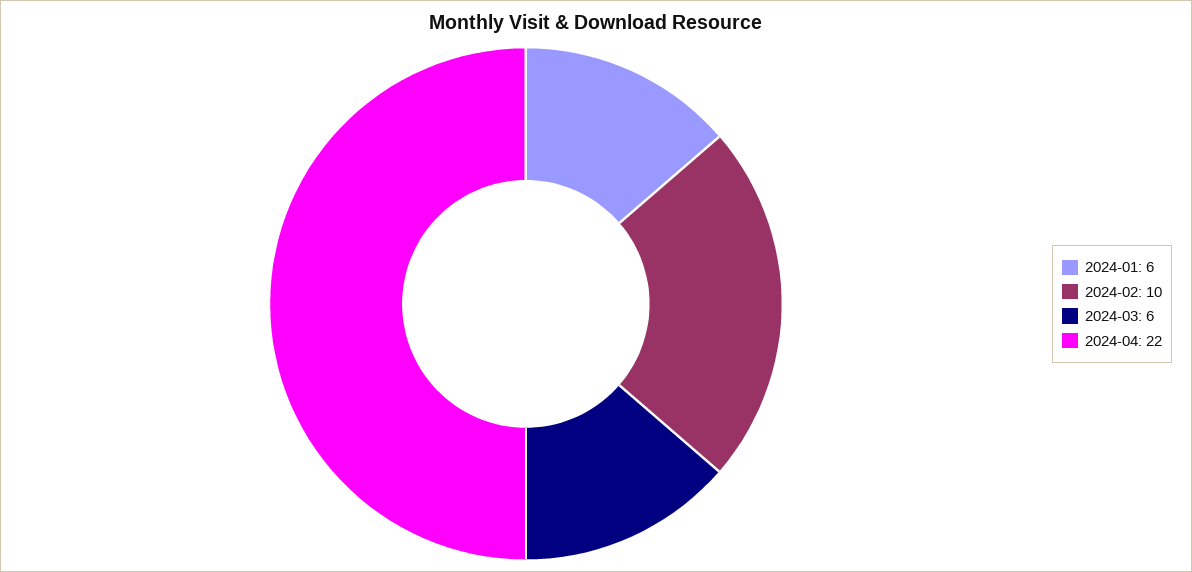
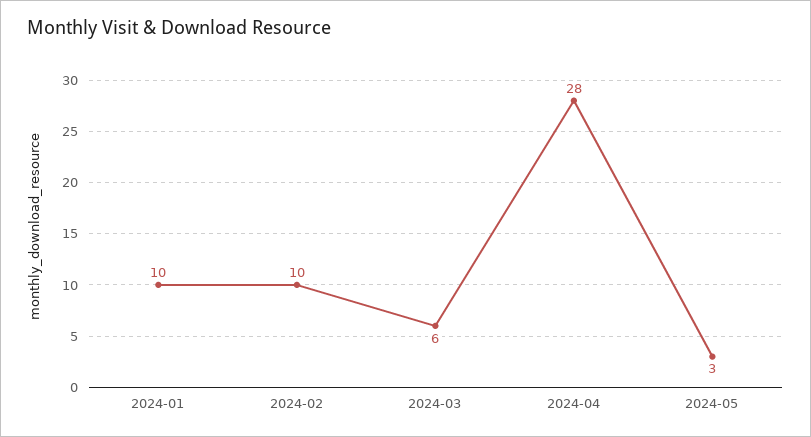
2024-01: 6 -> 10
2024-04: 22 -> 28
2024-05: none -> 3

